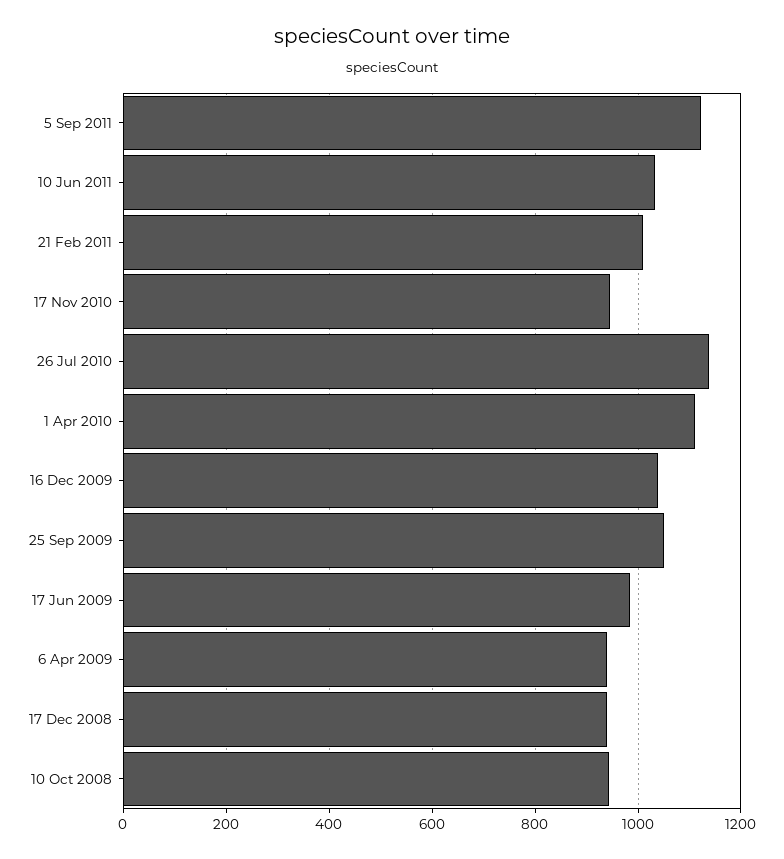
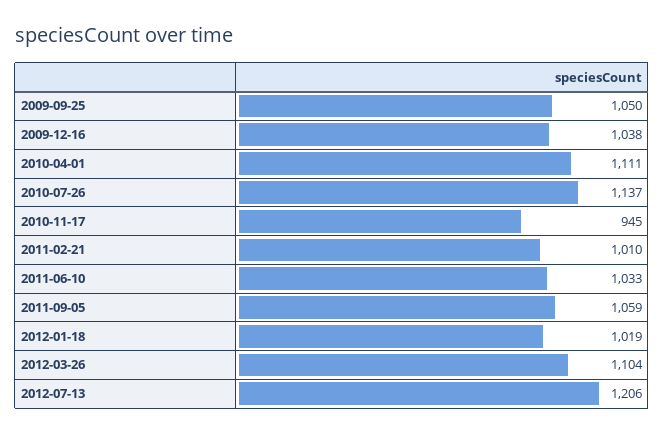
5 Sep 2011: 1120 -> 1059
17 Jun 2009: 980 -> none
6 Apr 2009: 940 -> none
17 Dec 2008: 940 -> none
10 Oct 2008: 940 -> none
2012-01-18: none -> 1019
2012-03-26: none -> 1104
2012-07-13: none -> 1206

